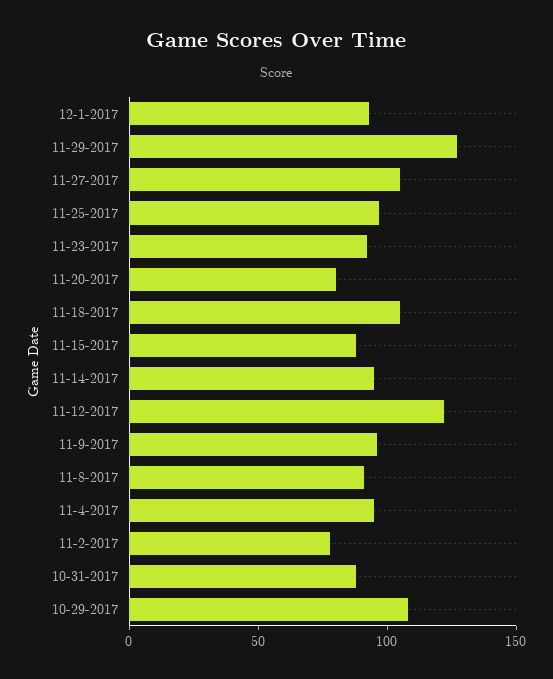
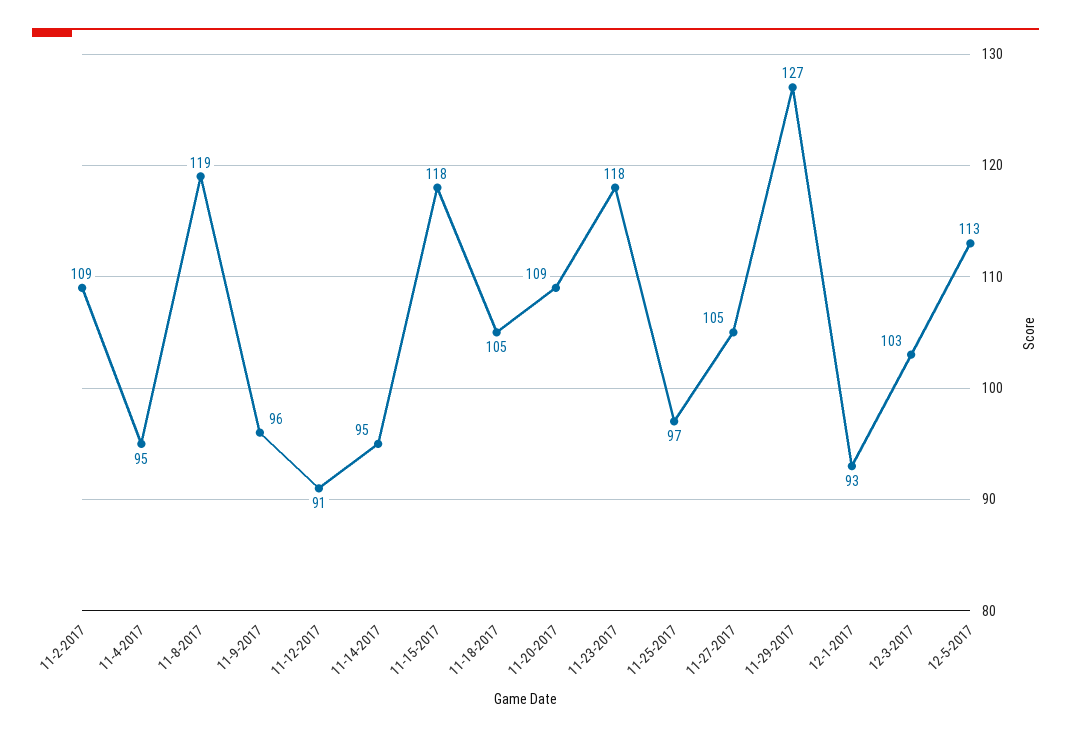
11-23-2017: 90 -> 118
11-20-2017: 80 -> 109
11-15-2017: 90 -> 118
11-12-2017: 120 -> 91
11-8-2017: 90 -> 119
11-2-2017: 80 -> 109
10-31-2017: 90 -> none
10-29-2017: 110 -> none
12-3-2017: none -> 103
12-5-2017: none -> 113

